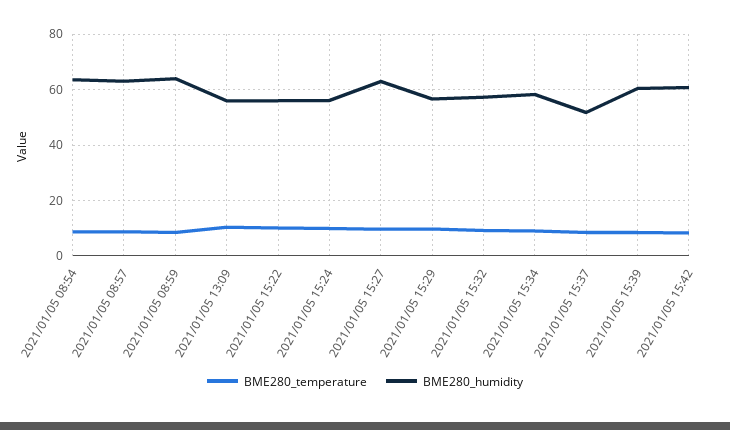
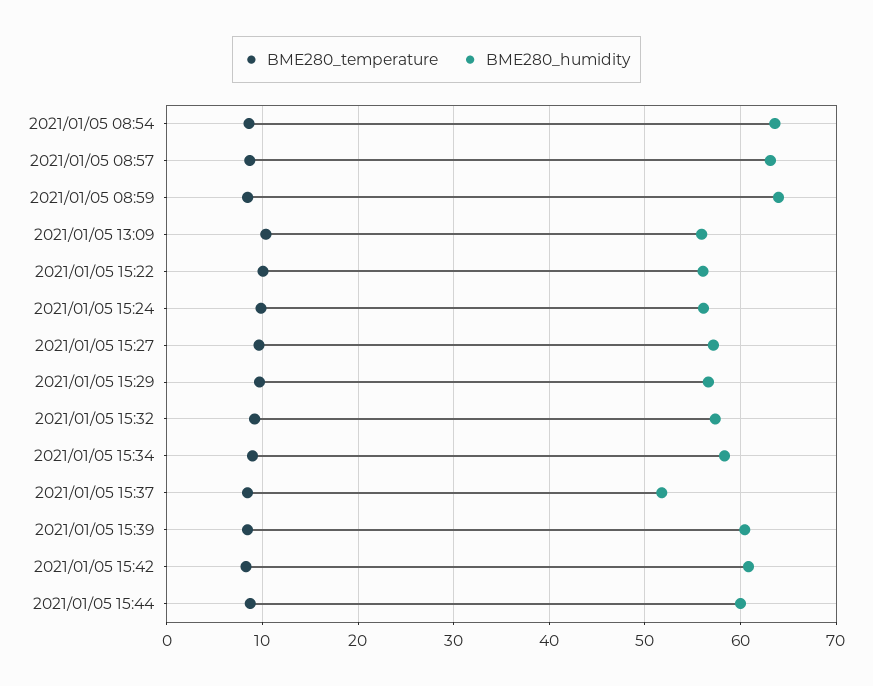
BME280_humidity, 2021/01/05 15:27: 62.5 -> 57
BME280_temperature, 2021/01/05 15:44: none -> 9
BME280_humidity, 2021/01/05 15:44: none -> 60

